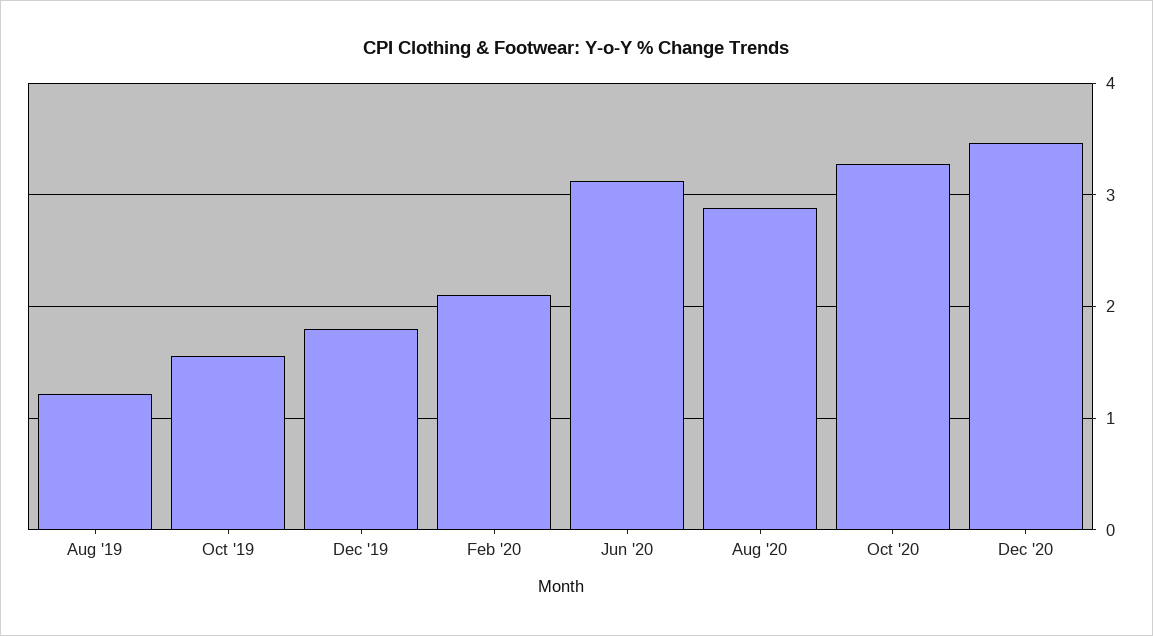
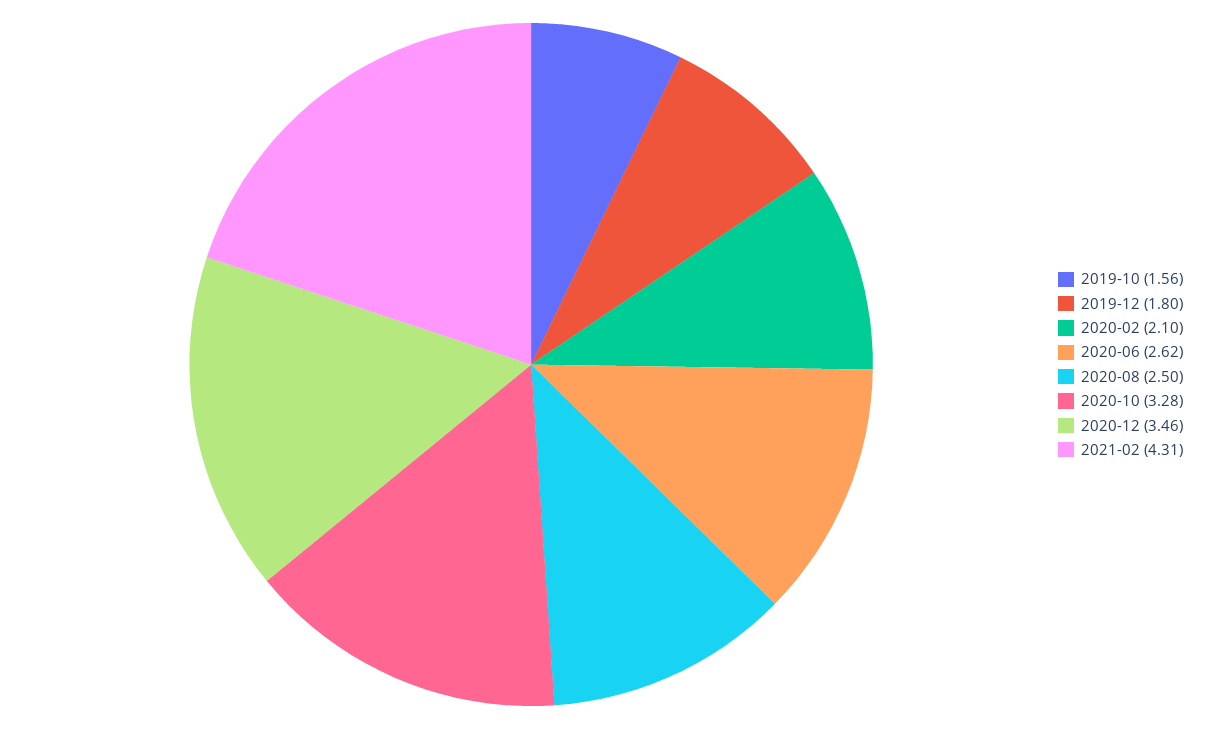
Aug '19: 1.2 -> none
Jun '20: 3.1 -> 2.62
Aug '20: 2.9 -> 2.5
2021-02: none -> 4.31

